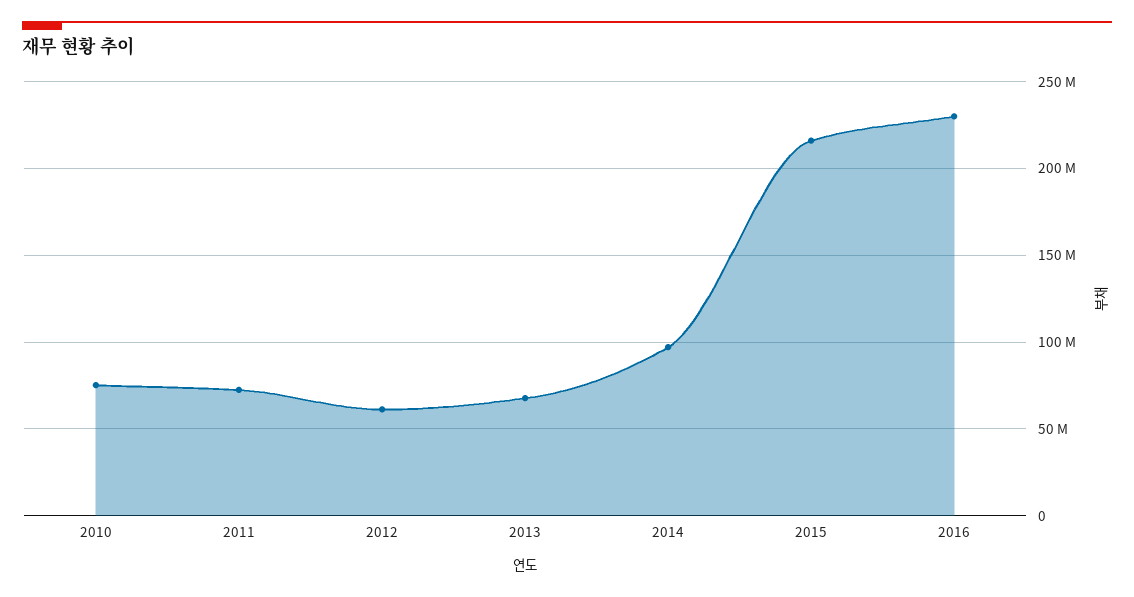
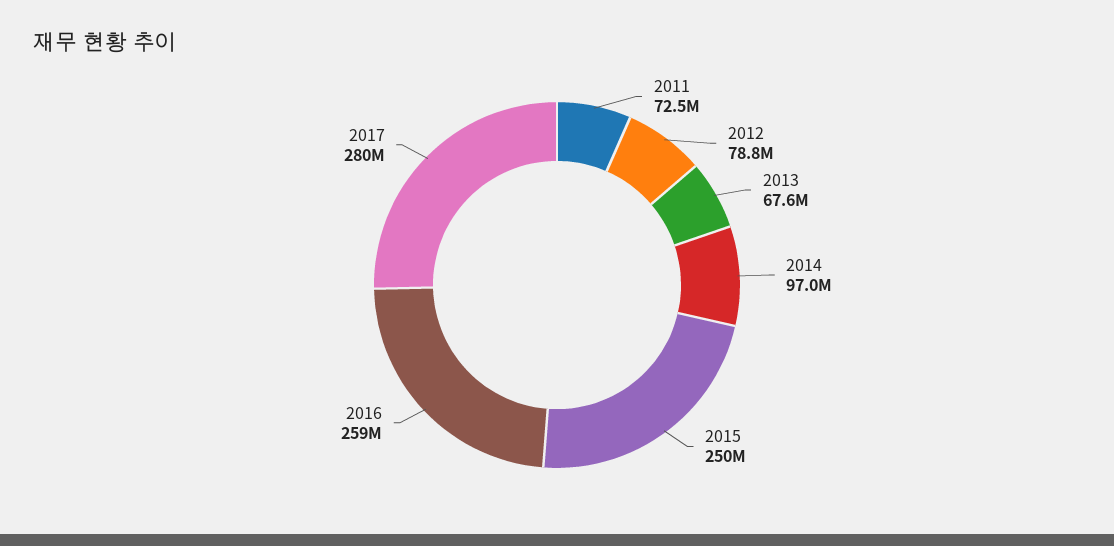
2010: 75000000 -> none
2012: 60000000 -> 78800000
2015: 215000000 -> 250000000
2016: 230000000 -> 259000000
2017: none -> 280000000

